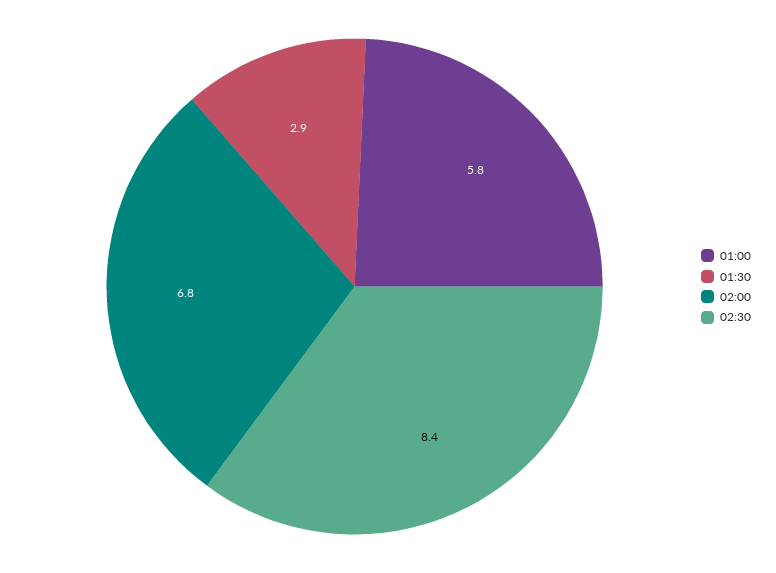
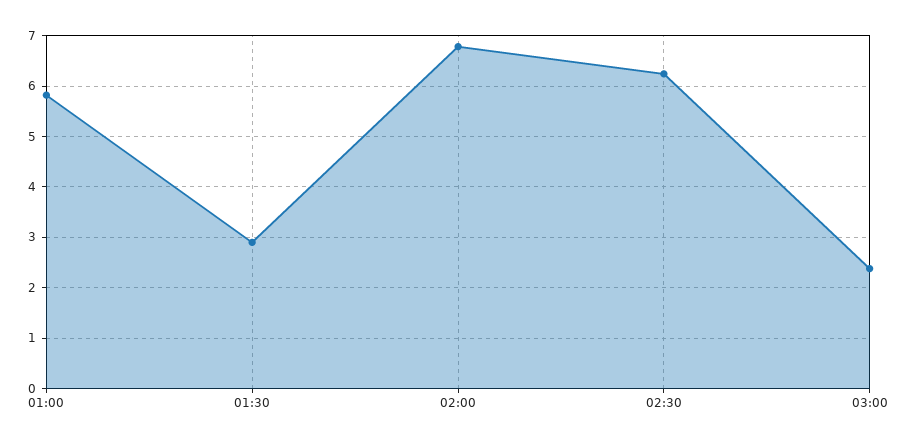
02:30: 8.4 -> 6.2
03:00: none -> 2.4

